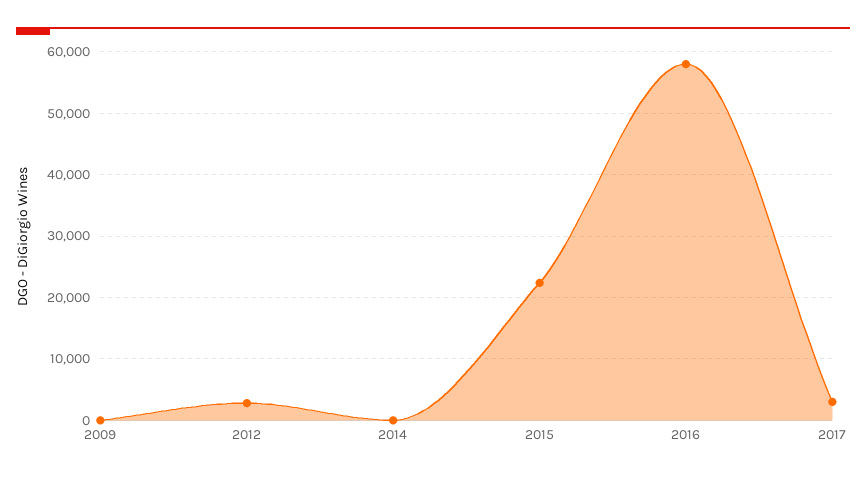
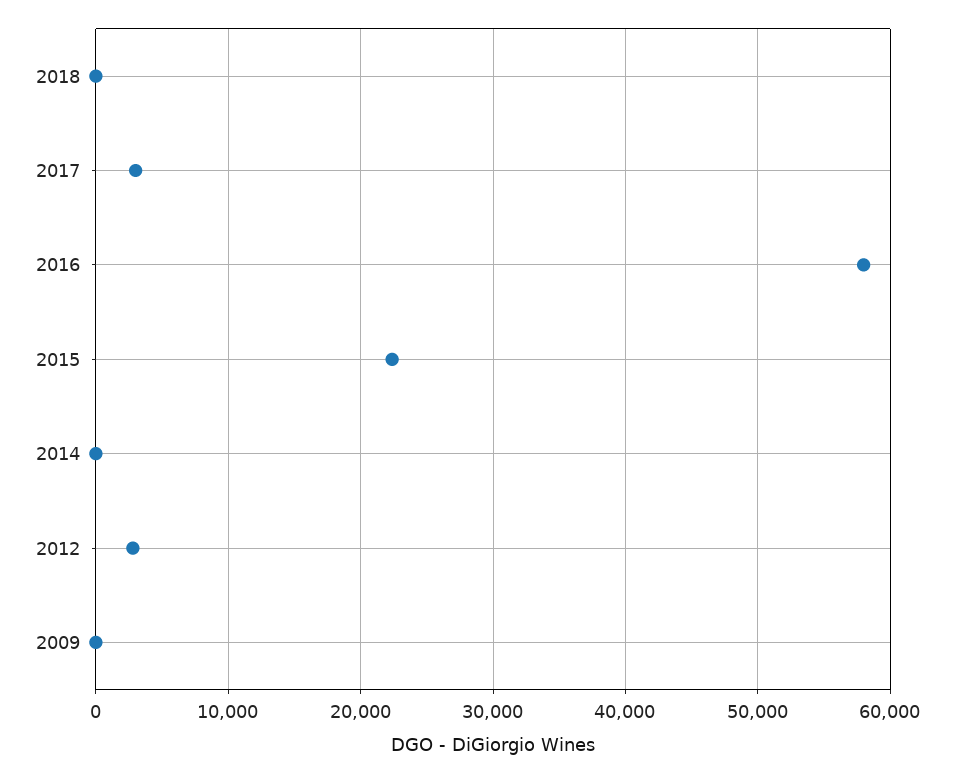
2018: none -> 0

